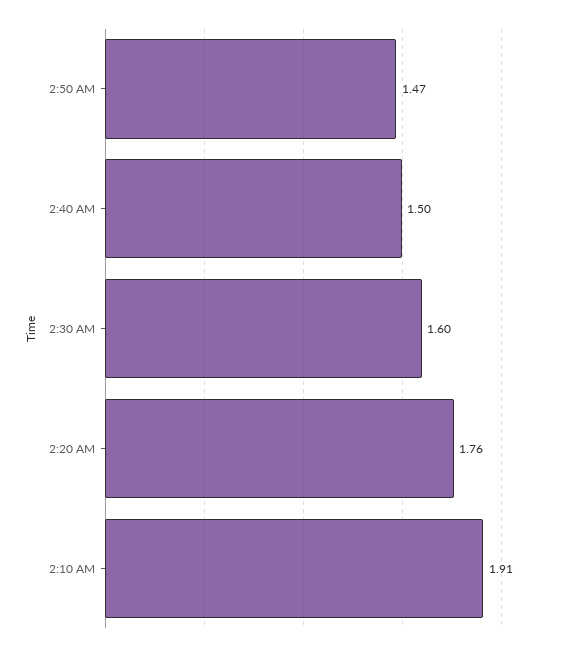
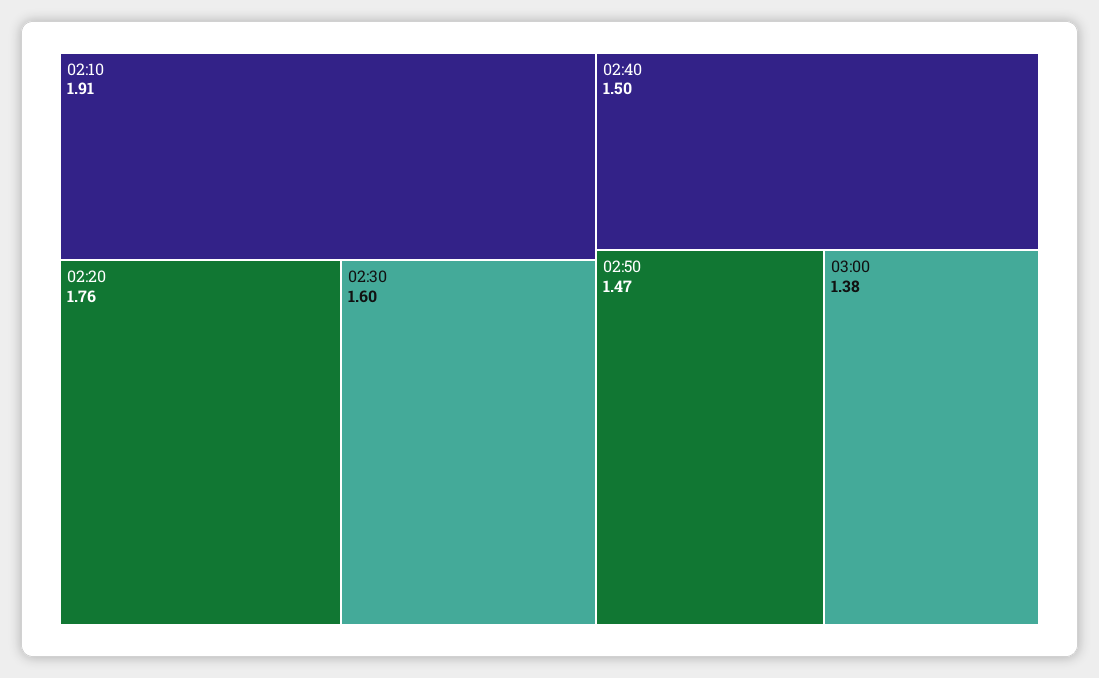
03:00: none -> 1.38

